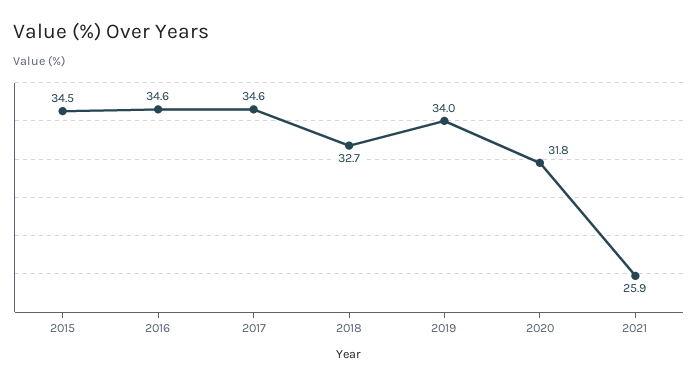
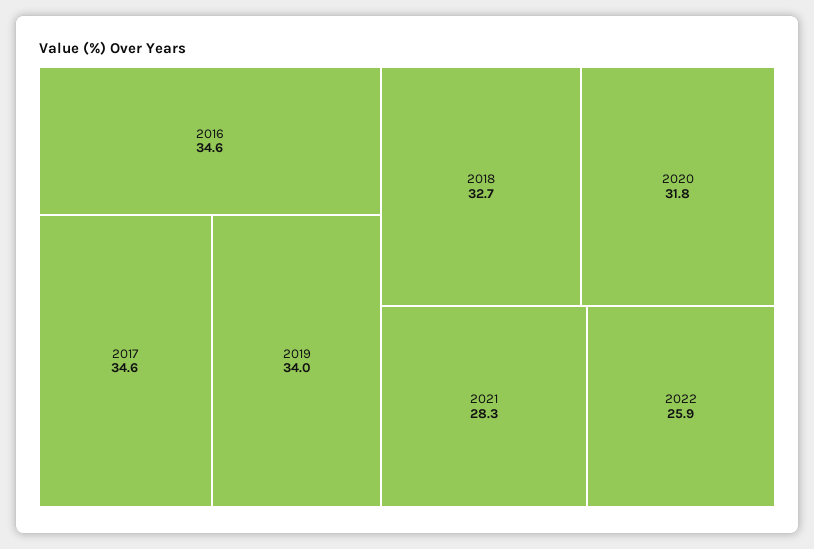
2015: 34.5 -> none
2021: 25.9 -> 28.3
2022: none -> 25.9

